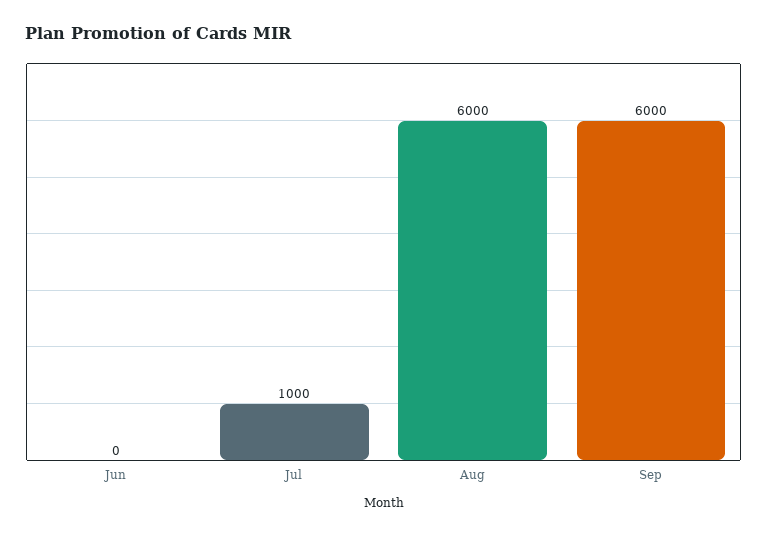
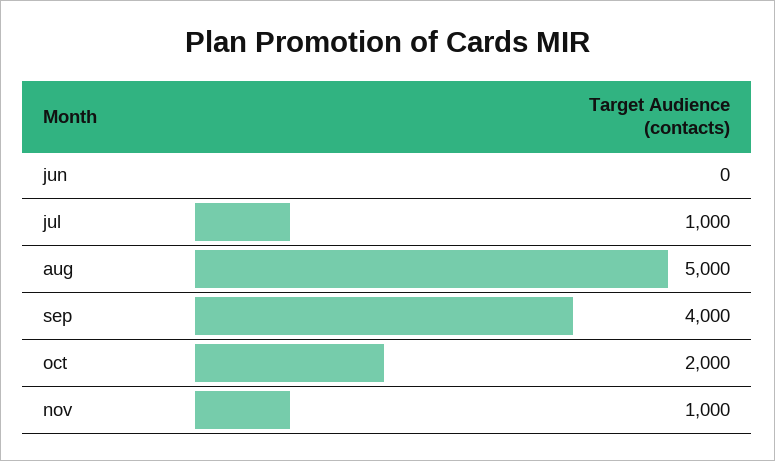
Aug: 6000 -> 5000
Sep: 6000 -> 4000
oct: none -> 2000
nov: none -> 1000

